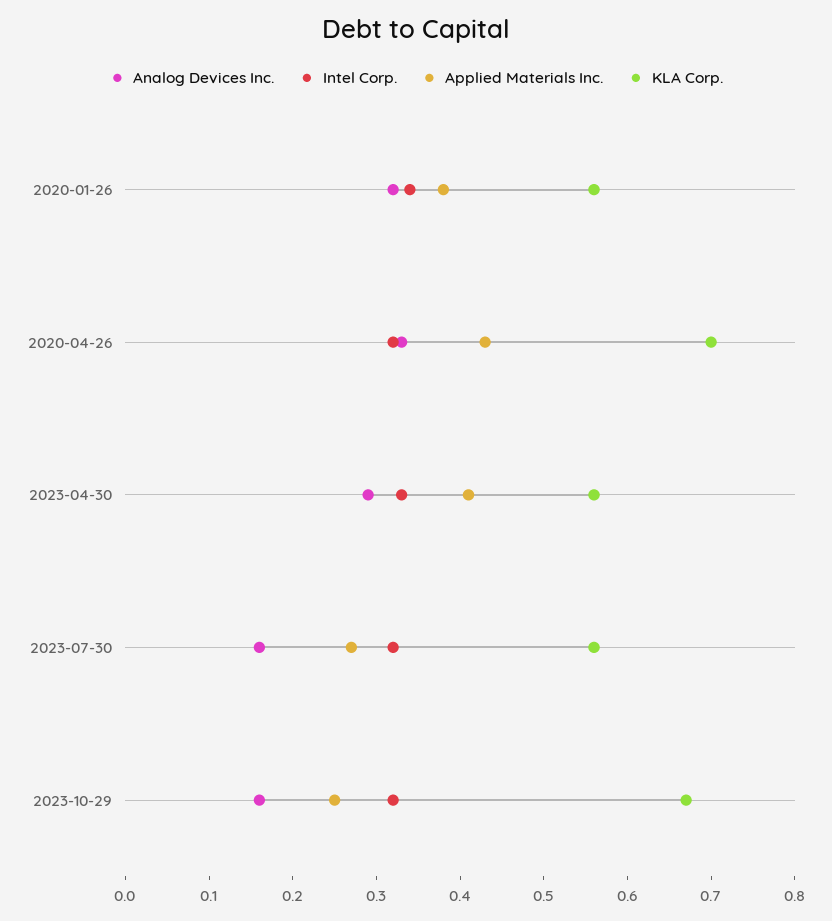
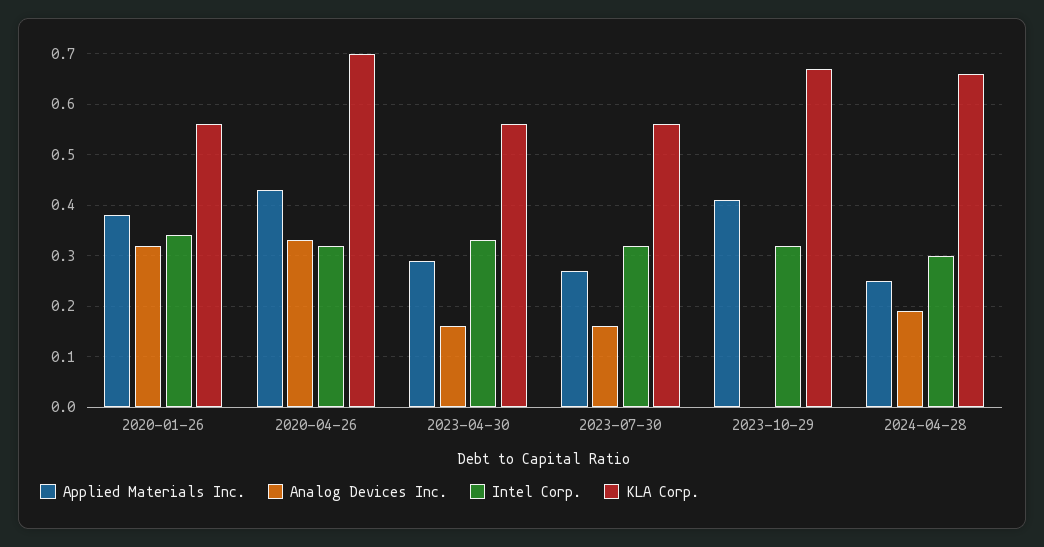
Analog Devices Inc., 2023-04-30: 0.29 -> 0.15
Applied Materials Inc., 2023-04-30: 0.41 -> 0.3
Analog Devices Inc., 2023-10-29: 0.16 -> 0
Applied Materials Inc., 2023-10-29: 0.25 -> 0.4
Applied Materials Inc., 2024-04-28: none -> 0.25
Analog Devices Inc., 2024-04-28: none -> 0.2
Intel Corp., 2024-04-28: none -> 0.3
KLA Corp., 2024-04-28: none -> 0.65

